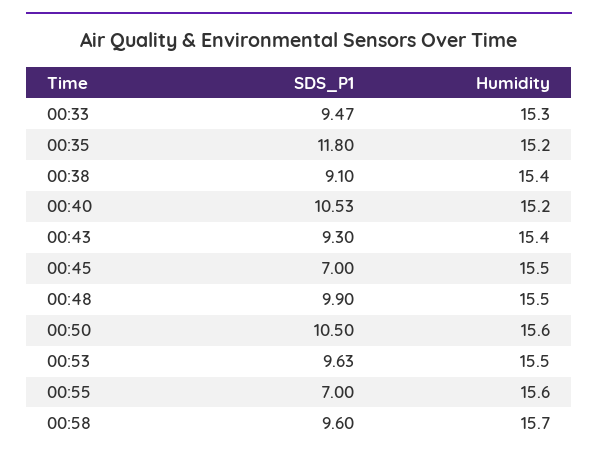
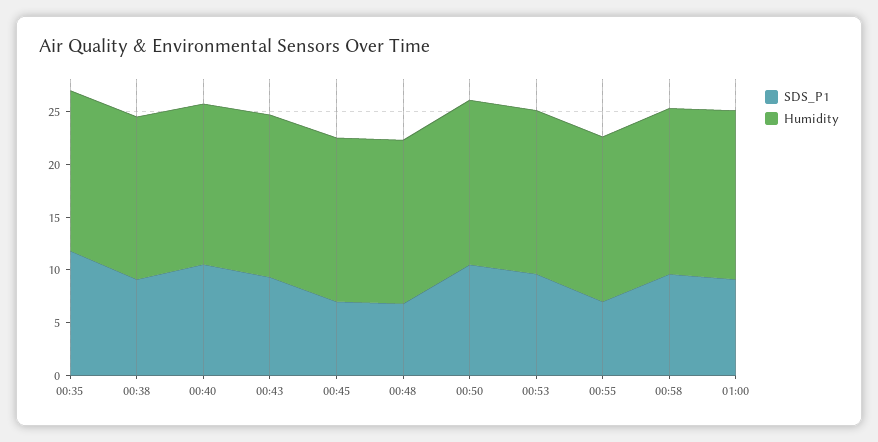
SDS_P1, 00:33: 9.47 -> none
Humidity, 00:33: 15.3 -> none
SDS_P1, 00:48: 9.9 -> 7
SDS_P1, 01:00: none -> 9
Humidity, 01:00: none -> 16

